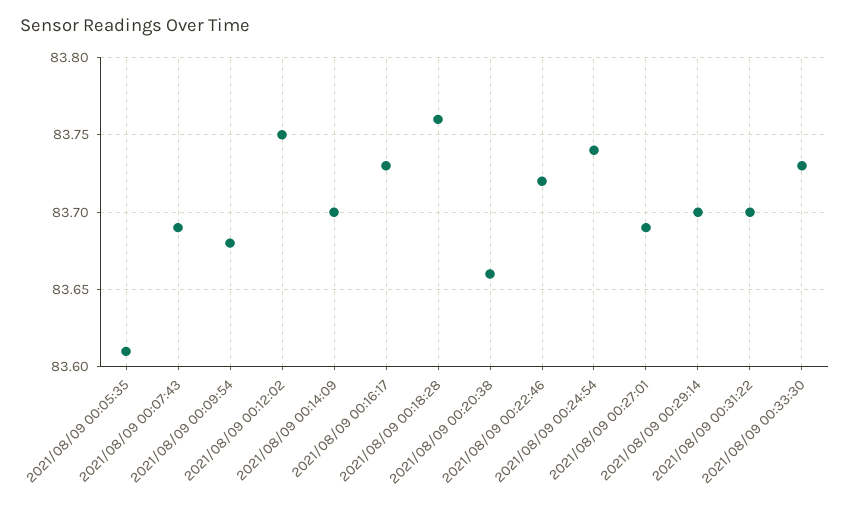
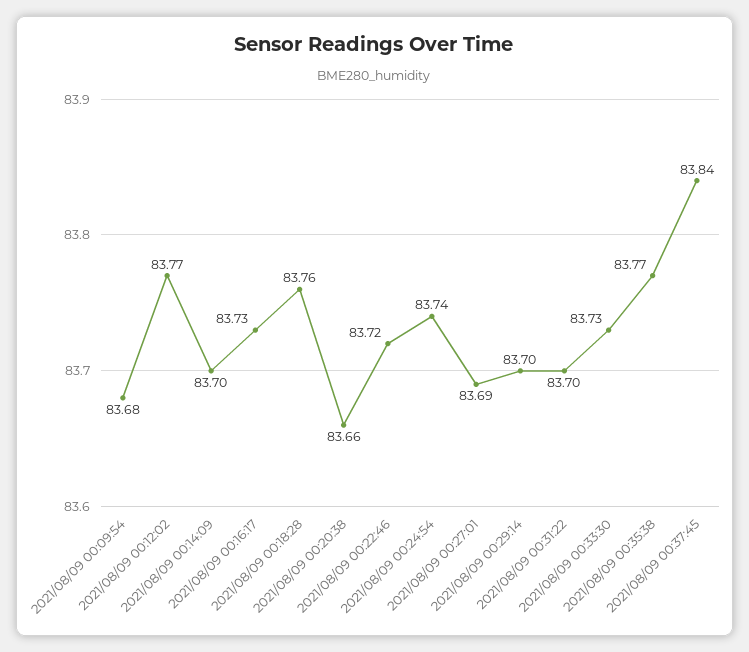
2021/08/09 00:05:35: 83.61 -> none
2021/08/09 00:07:43: 83.69 -> none
2021/08/09 00:12:02: 83.75 -> 83.77
2021/08/09 00:35:38: none -> 83.77
2021/08/09 00:37:45: none -> 83.84

